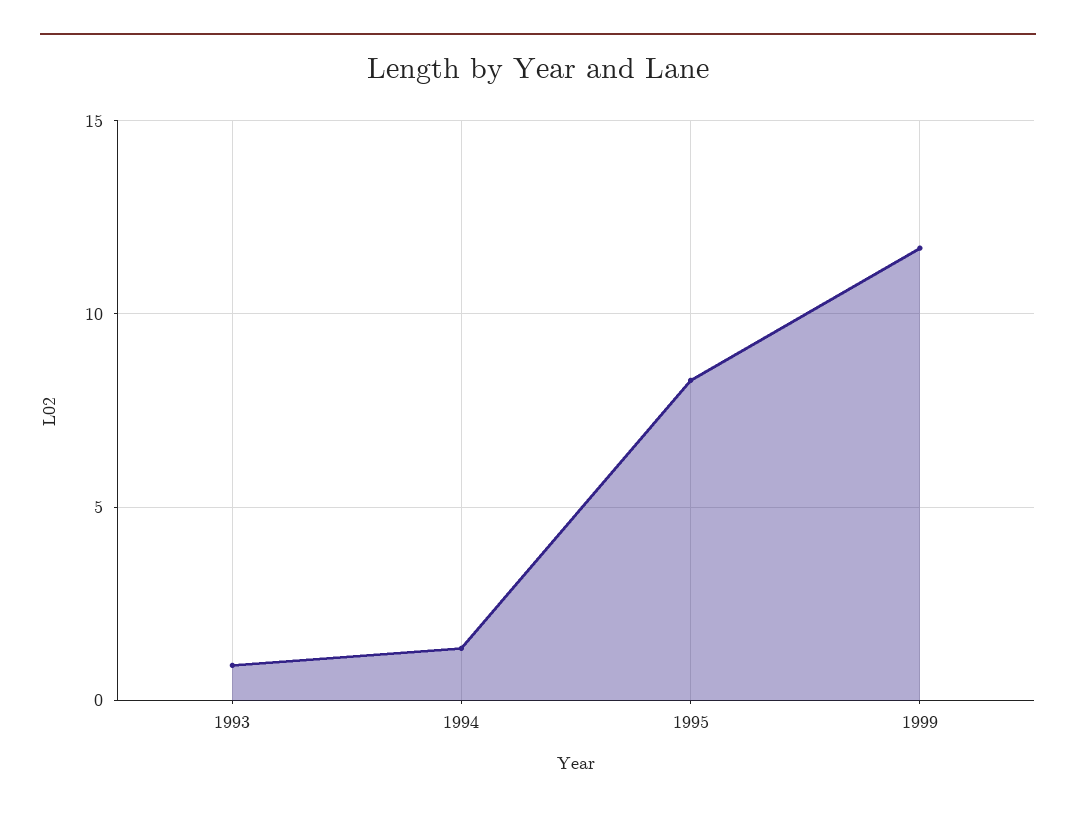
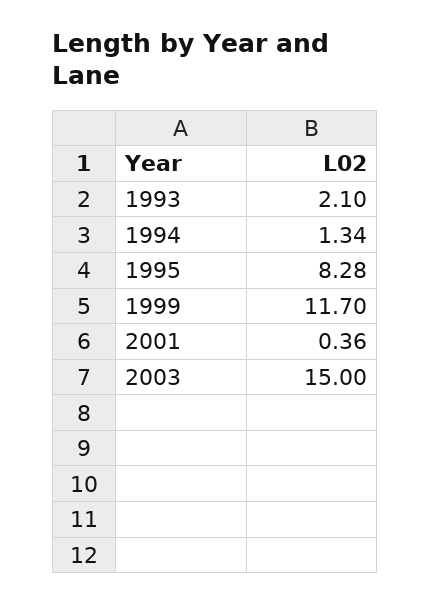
1993: 1 -> 2.1
2001: none -> 0.36
2003: none -> 15

